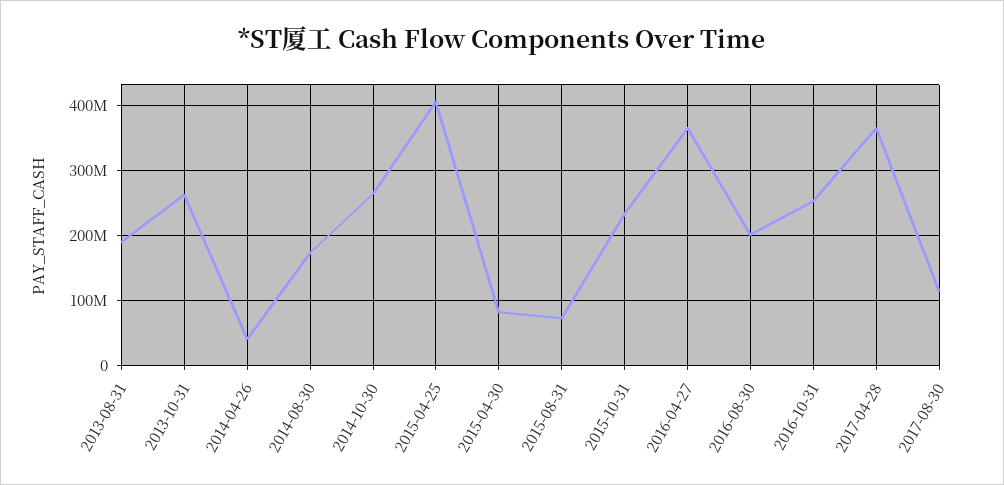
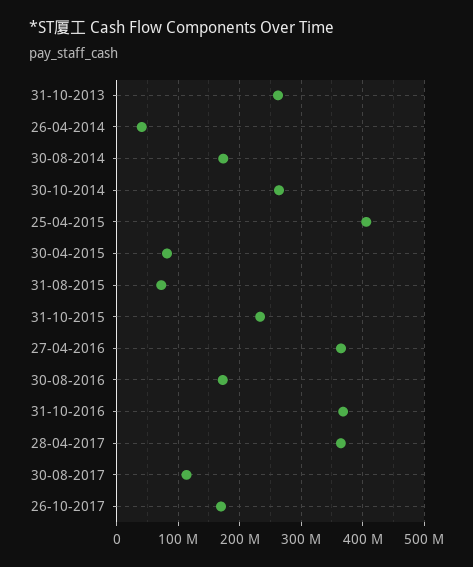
2013-08-31: 190000000 -> none
2016-08-30: 200000000 -> 170000000
2016-10-31: 250000000 -> 370000000
26-10-2017: none -> 170000000

